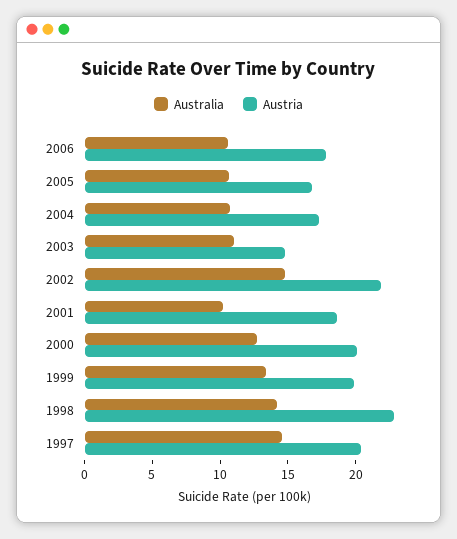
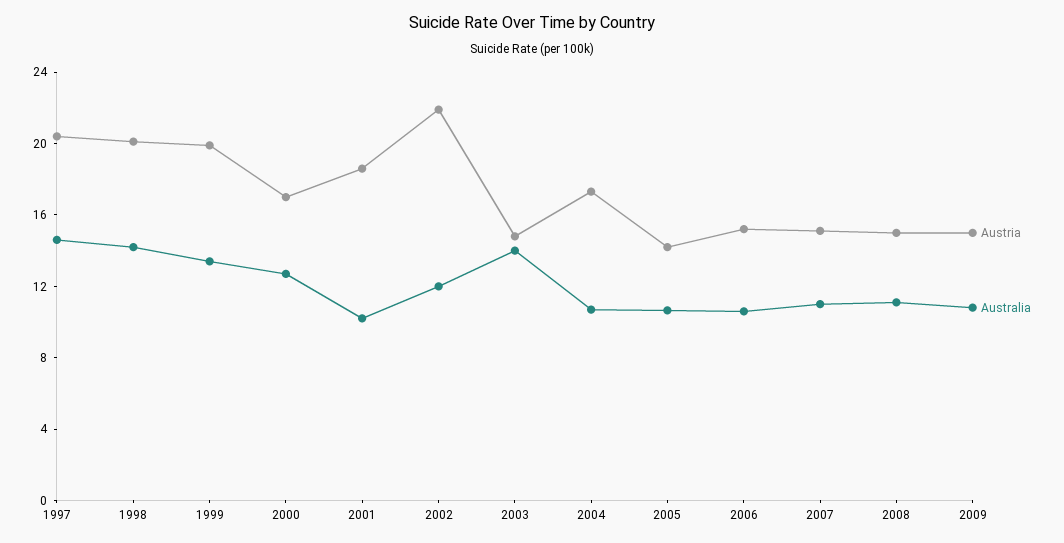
Austria, 2006: 18 -> 15
Austria, 2005: 17 -> 14
Australia, 2003: 11 -> 14
Australia, 2002: 15 -> 12
Austria, 2000: 20 -> 17
Austria, 1998: 23 -> 20
Austria, 2007: none -> 15
Australia, 2007: none -> 11
Austria, 2008: none -> 15
Australia, 2008: none -> 11
Austria, 2009: none -> 15
Australia, 2009: none -> 11

